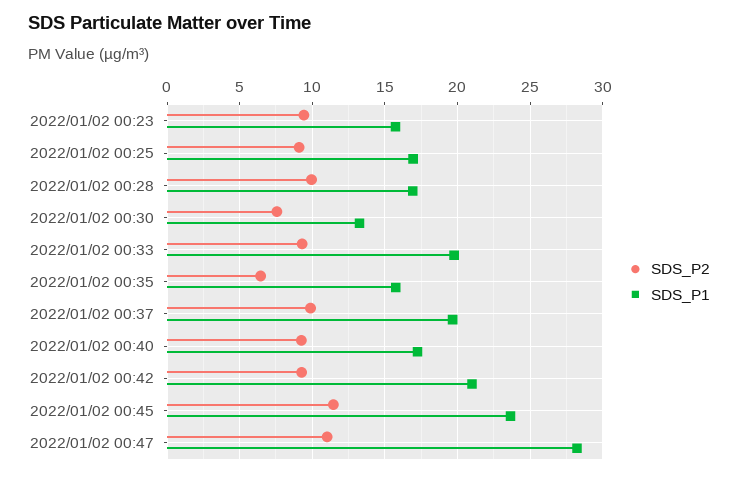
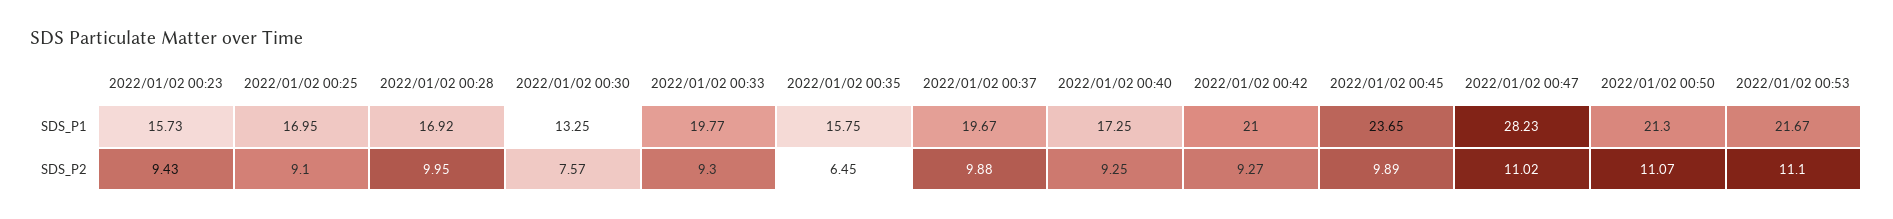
SDS_P2, 2022/01/02 00:45: 11.5 -> 9.89
SDS_P1, 2022/01/02 00:50: none -> 21.3
SDS_P1, 2022/01/02 00:53: none -> 21.67
SDS_P2, 2022/01/02 00:50: none -> 11.07
SDS_P2, 2022/01/02 00:53: none -> 11.1

